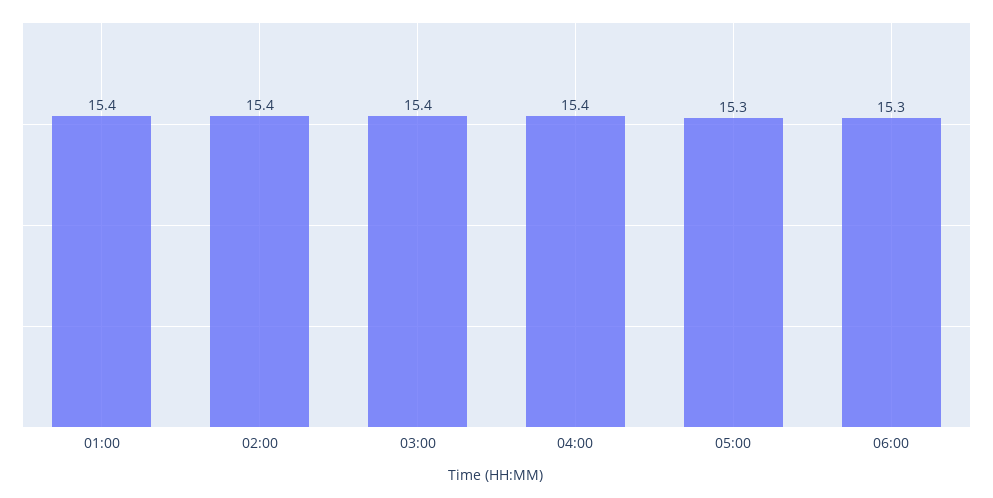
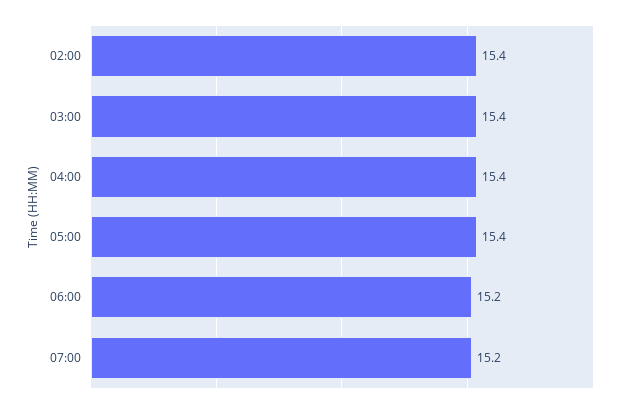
01:00: 15.4 -> none
05:00: 15.3 -> 15.4
06:00: 15.3 -> 15.2
07:00: none -> 15.2

